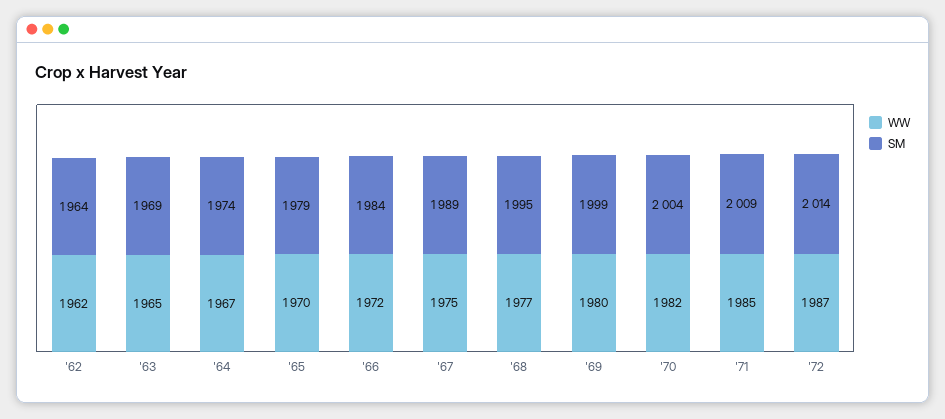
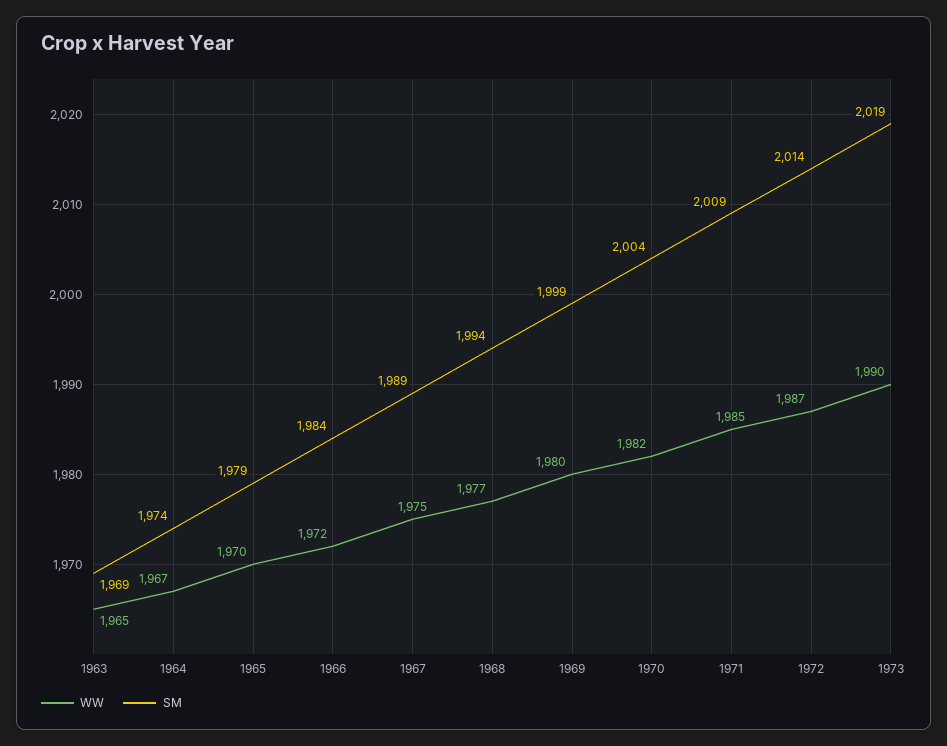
WW, '62: 1962 -> none
SM, '62: 1964 -> none
SM, '68: 1995 -> 1994
WW, 1973: none -> 1990
SM, 1973: none -> 2019

